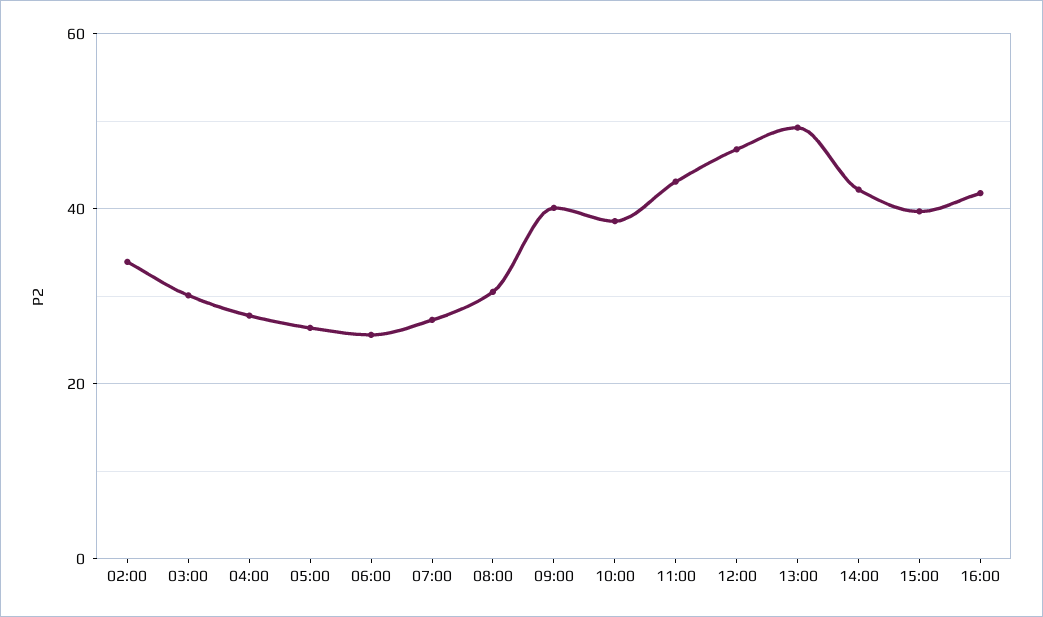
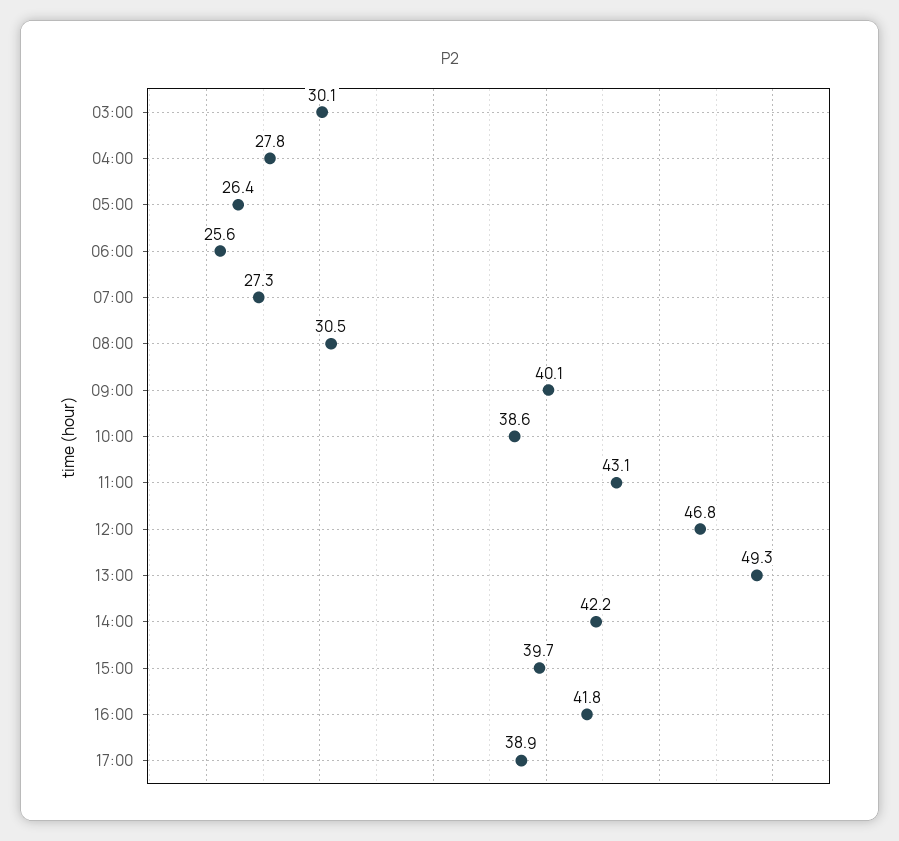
02:00: 34 -> none
17:00: none -> 38.9

